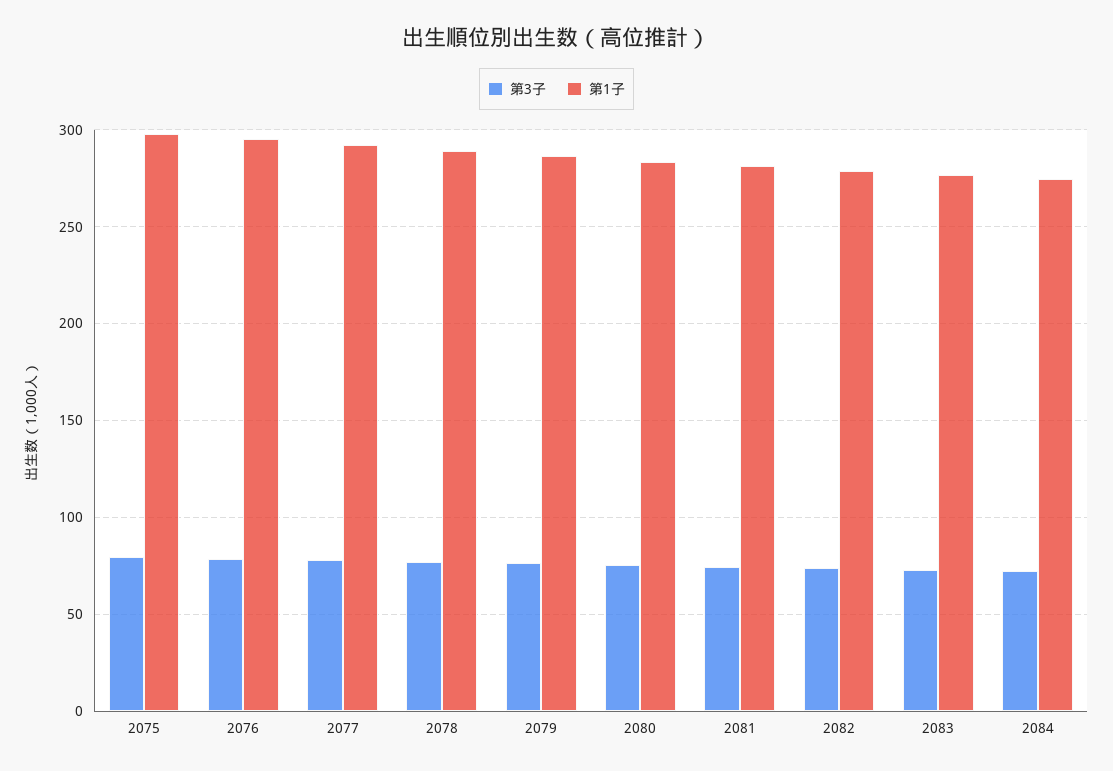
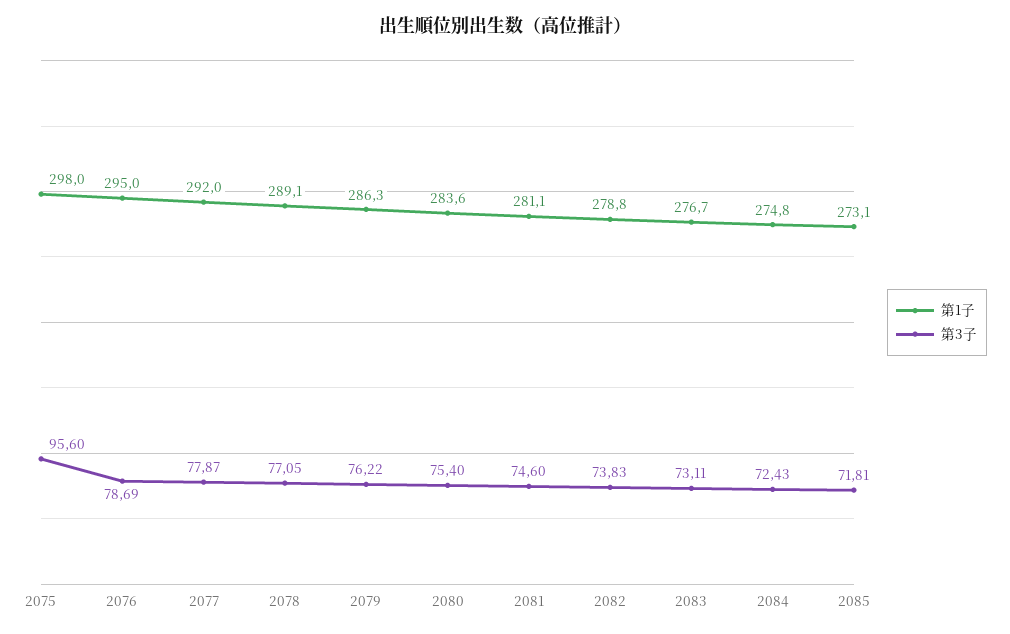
第3子, 2075: 80 -> 95.6
第1子, 2085: none -> 273.1
第3子, 2085: none -> 71.81

